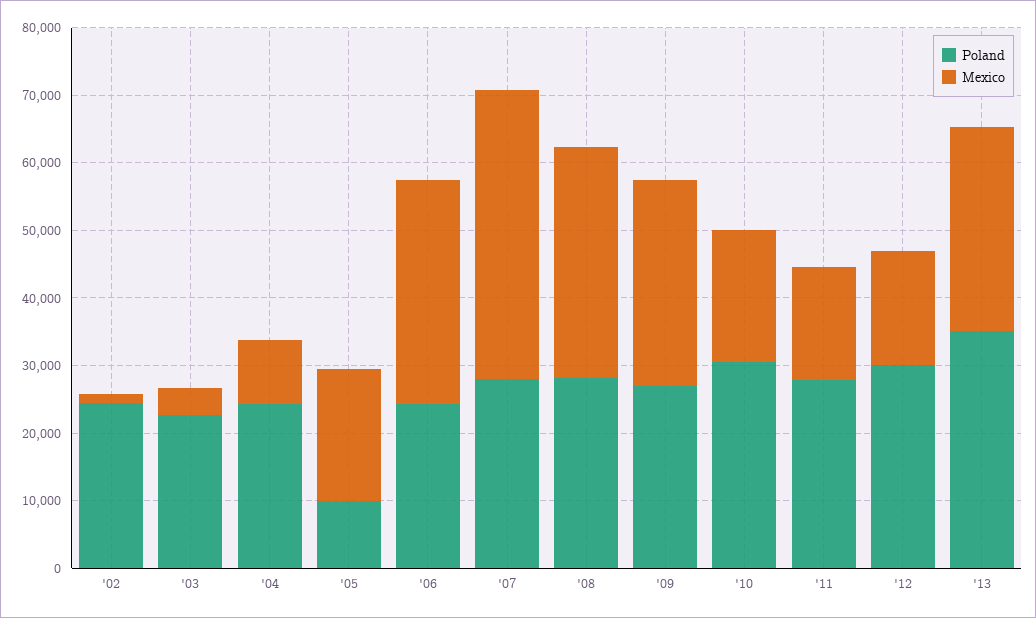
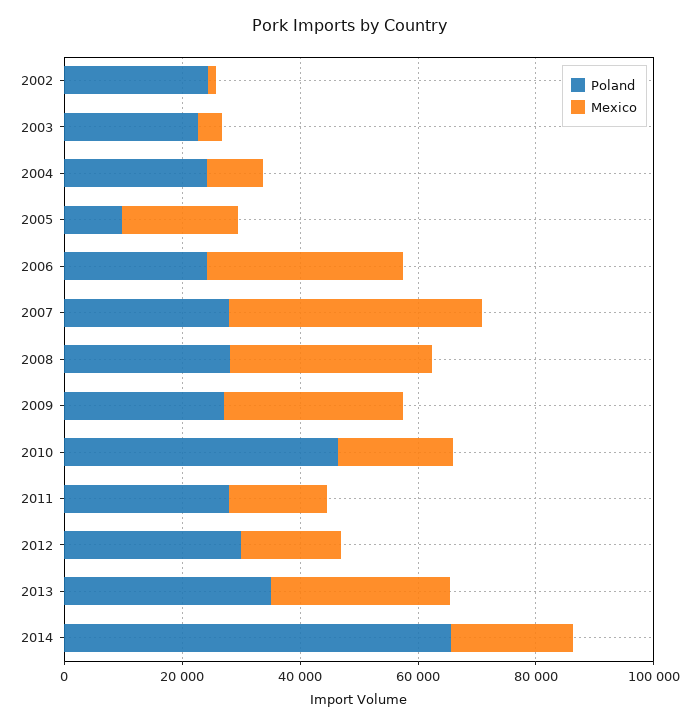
Poland, '10: 30000 -> 45000
Poland, 2014: none -> 65000
Mexico, 2014: none -> 20000

